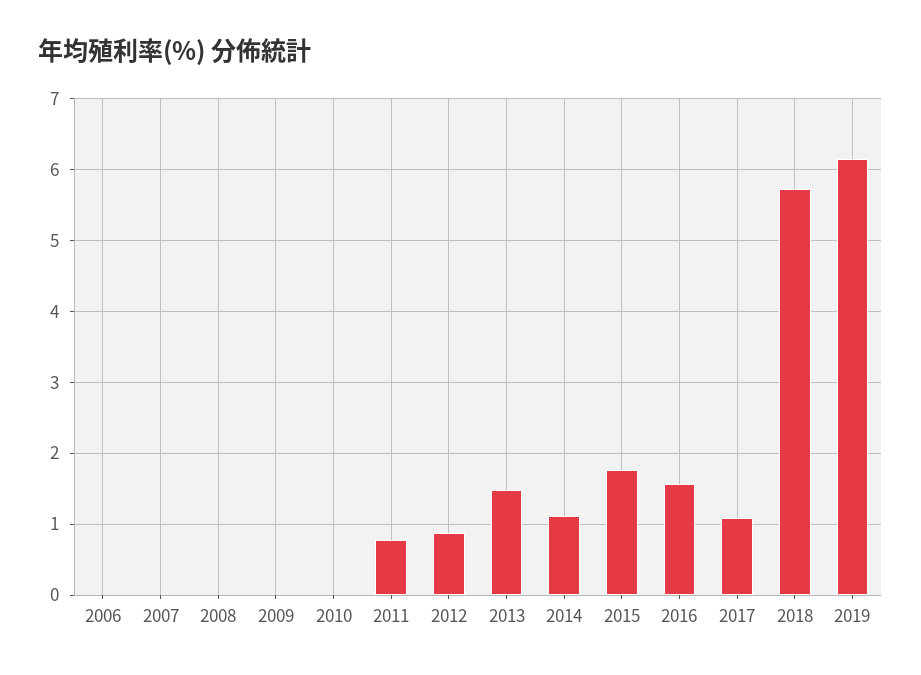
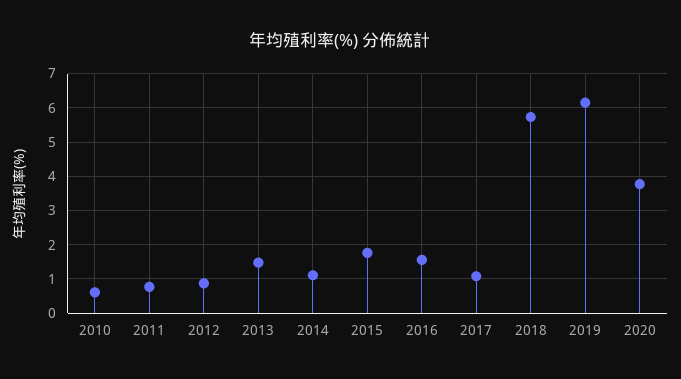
2006: 0 -> none
2007: 0 -> none
2008: 0 -> none
2009: 0 -> none
2010: 0 -> 0.6
2020: none -> 3.8

